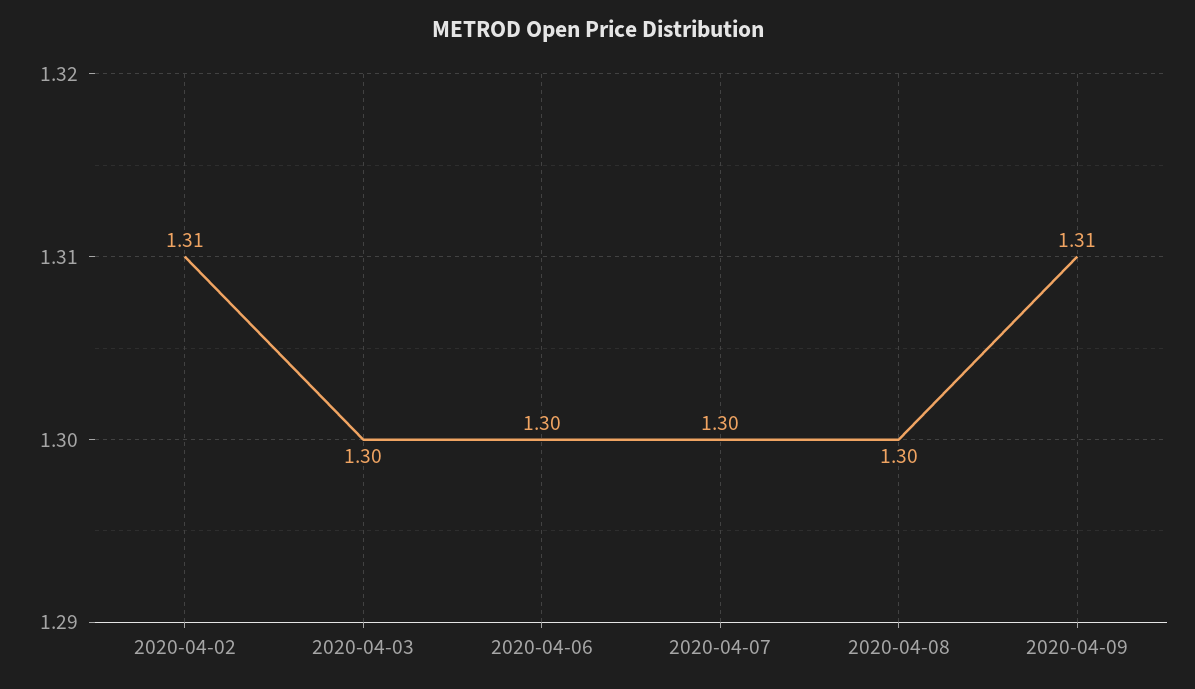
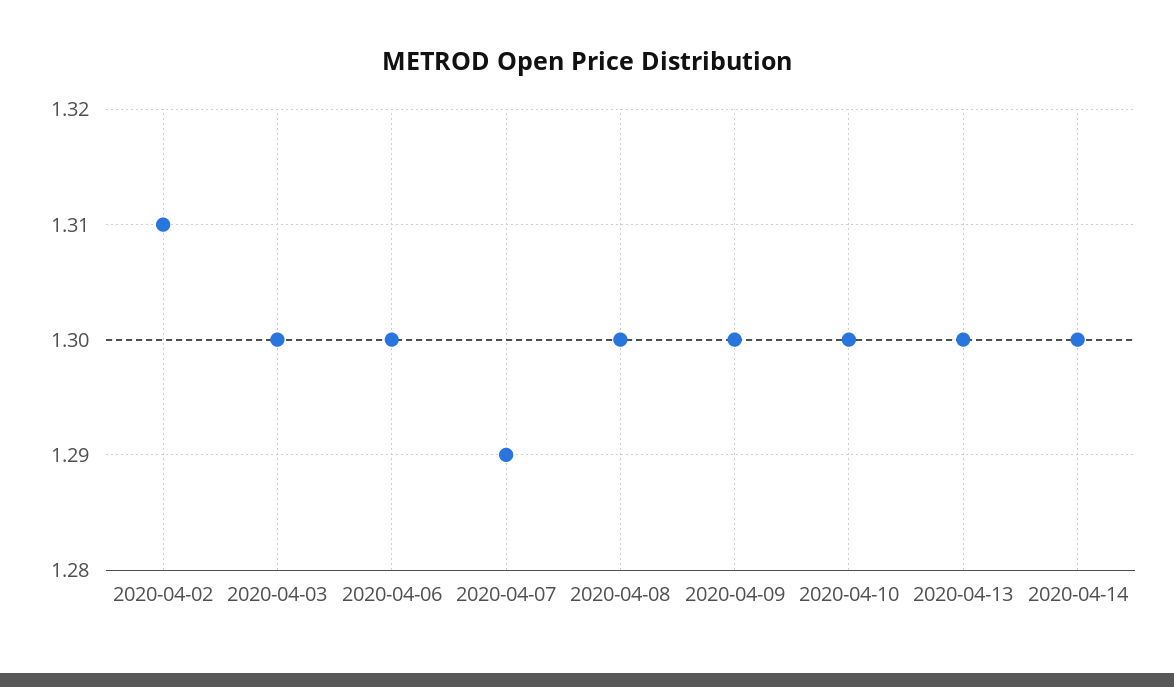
2020-04-07: 1.3 -> 1.29
2020-04-09: 1.31 -> 1.3
2020-04-10: none -> 1.3
2020-04-13: none -> 1.3
2020-04-14: none -> 1.3

